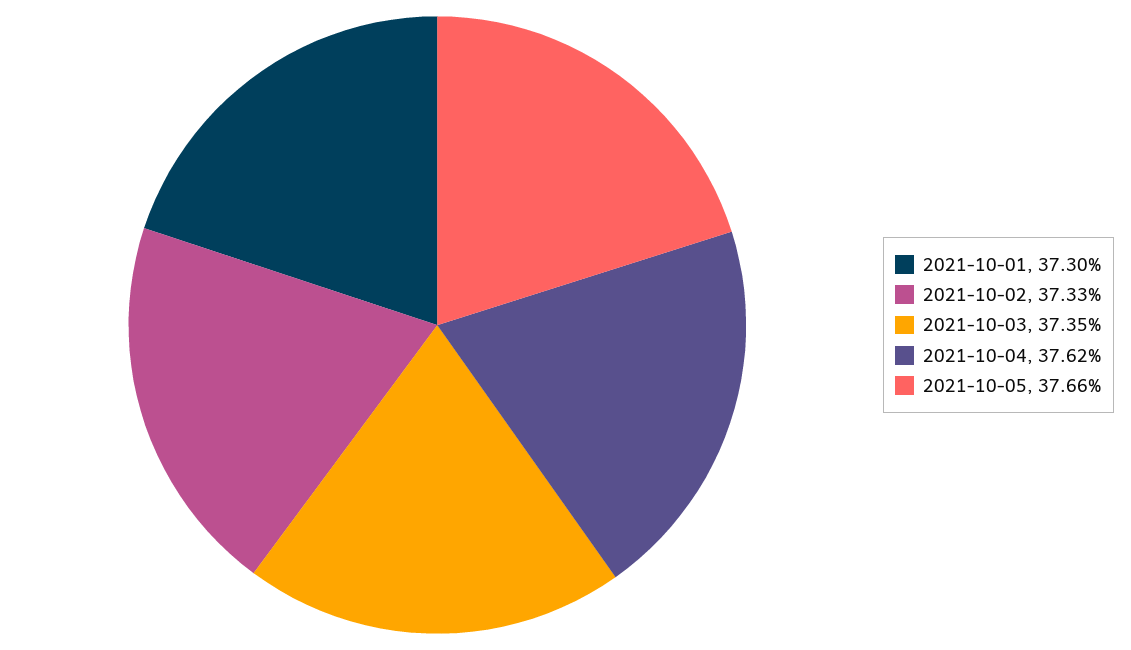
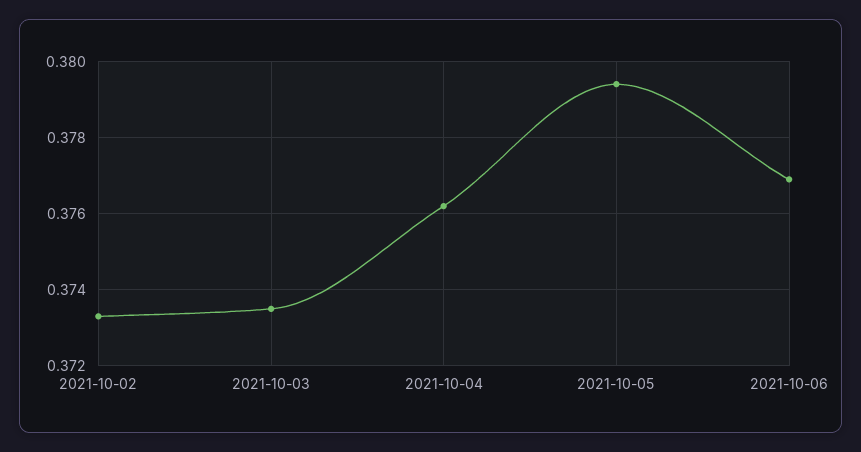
2021-10-01: 0.373 -> none
2021-10-05: 0.3766 -> 0.3795
2021-10-06: none -> 0.377

